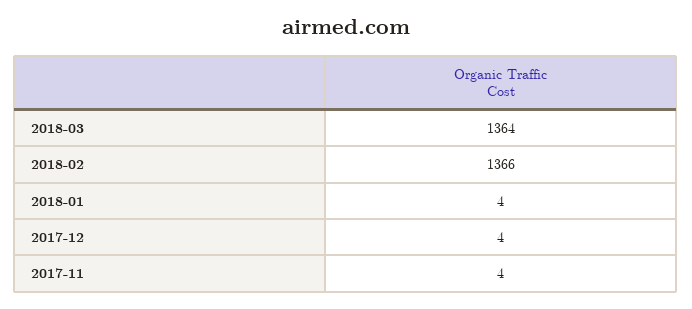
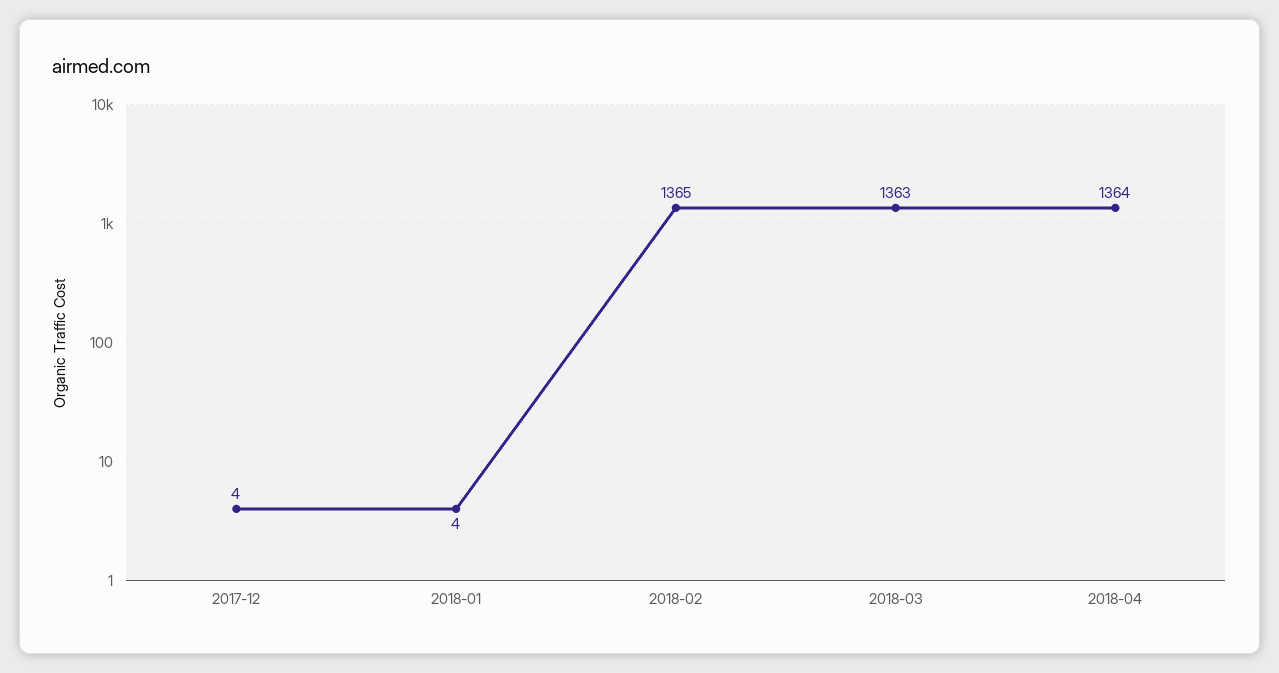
2018-03: 1364 -> 1363
2018-02: 1366 -> 1365
2017-11: 4 -> none
2018-04: none -> 1364

